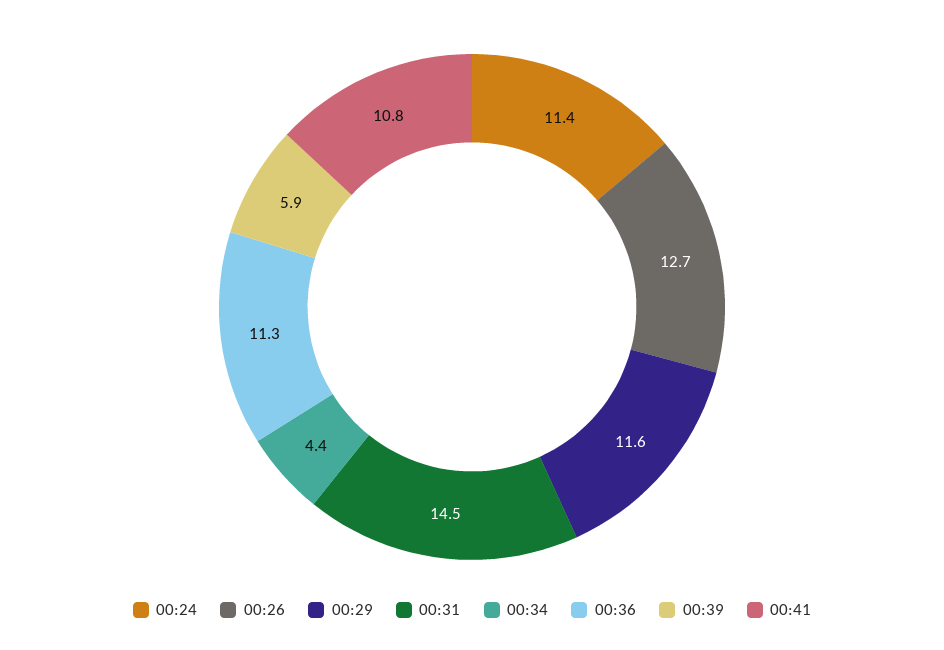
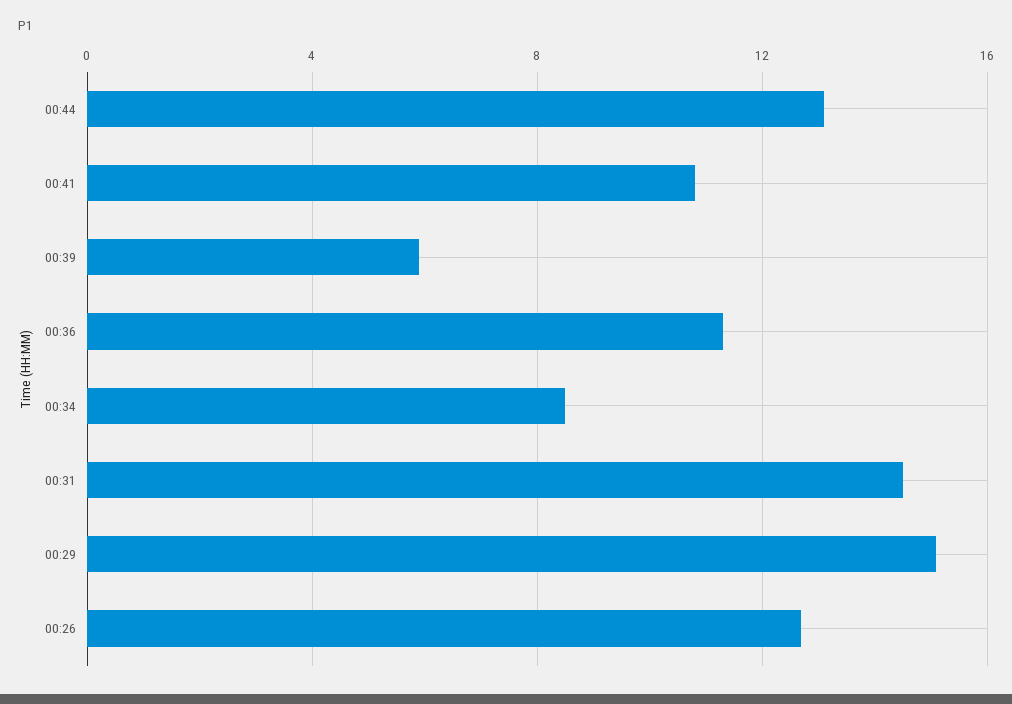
00:24: 11.4 -> none
00:29: 11.6 -> 15
00:34: 4.4 -> 8.5
00:44: none -> 13

